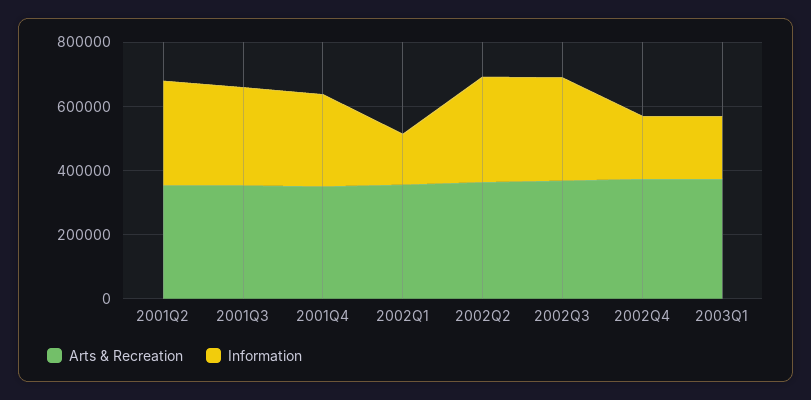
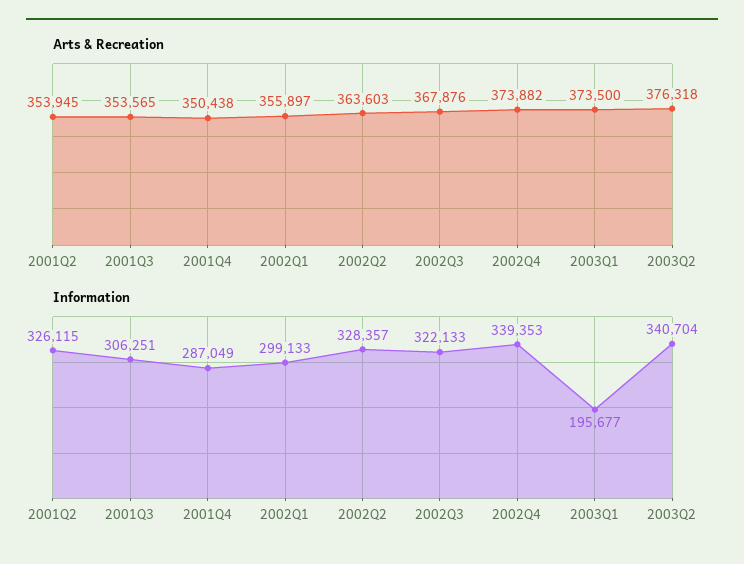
Information, 2002Q1: 150000 -> 299133
Information, 2002Q4: 200000 -> 339353
Arts & Recreation, 2003Q2: none -> 376318
Information, 2003Q2: none -> 340704

